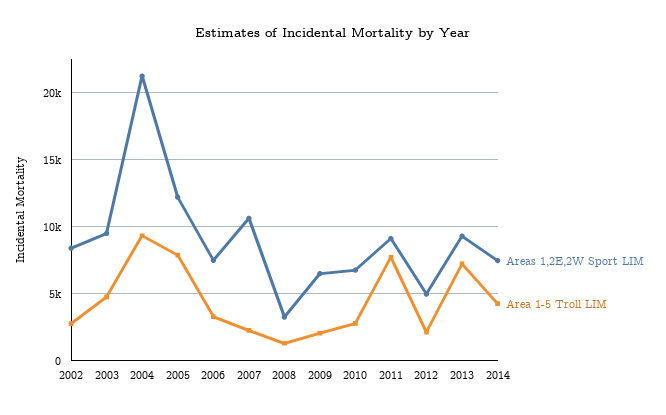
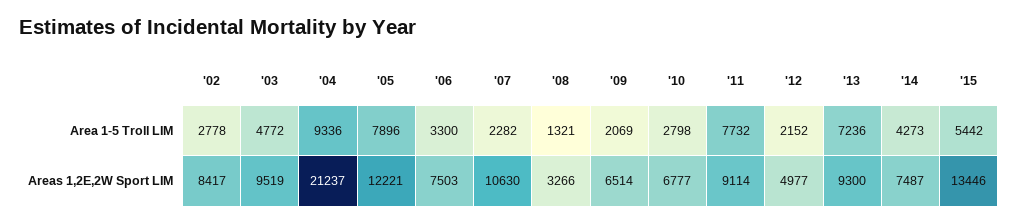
Area 1-5 Troll LIM, '15: none -> 5442
Areas 1,2E,2W Sport LIM, '15: none -> 13446

